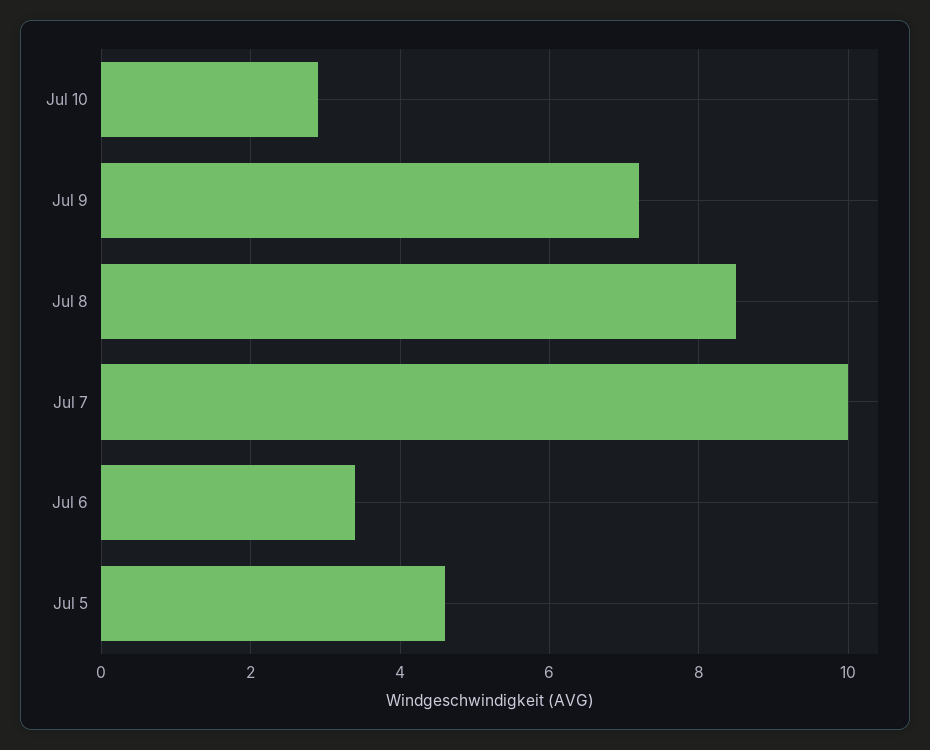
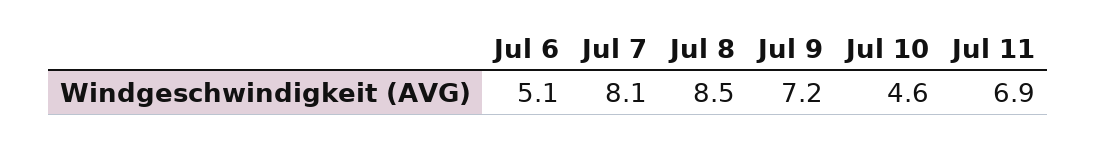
Jul 10: 3 -> 4.6
Jul 7: 10 -> 8.1
Jul 6: 3.5 -> 5.1
Jul 5: 4.5 -> none
Jul 11: none -> 6.9

